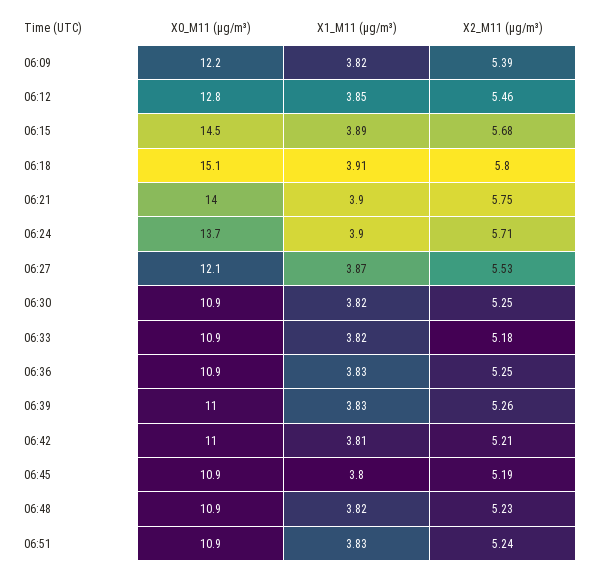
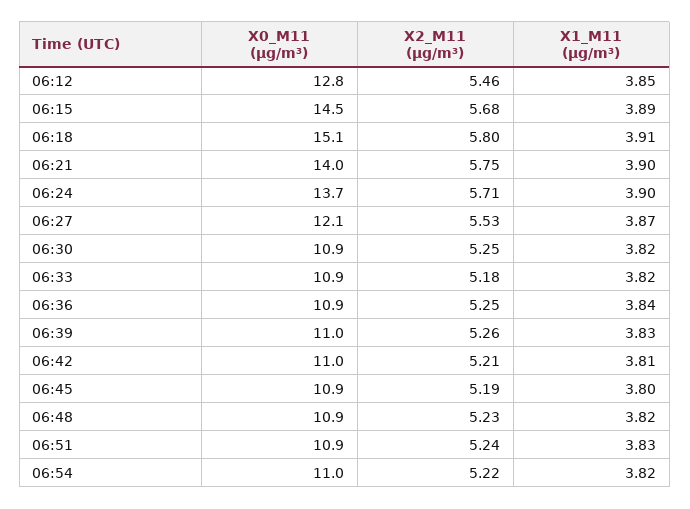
X0_M11 (μg/m³), 06:09: 12.2 -> none
X1_M11 (μg/m³), 06:09: 3.82 -> none
X2_M11 (μg/m³), 06:09: 5.39 -> none
X1_M11 (μg/m³), 06:36: 3.83 -> 3.84
X0_M11 (μg/m³), 06:54: none -> 11
X2_M11 (μg/m³), 06:54: none -> 5.22
X1_M11 (μg/m³), 06:54: none -> 3.82

